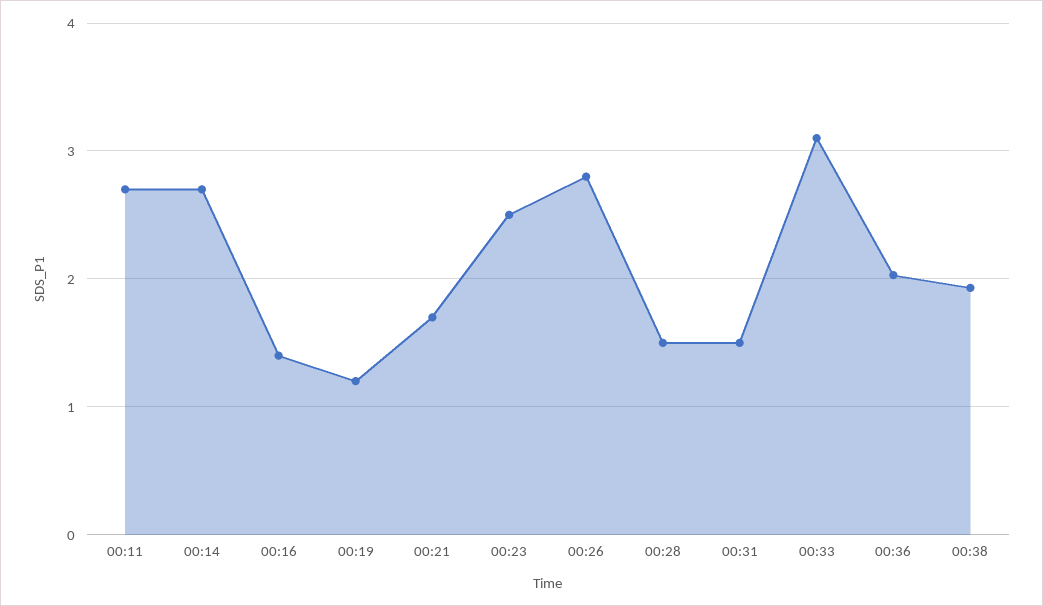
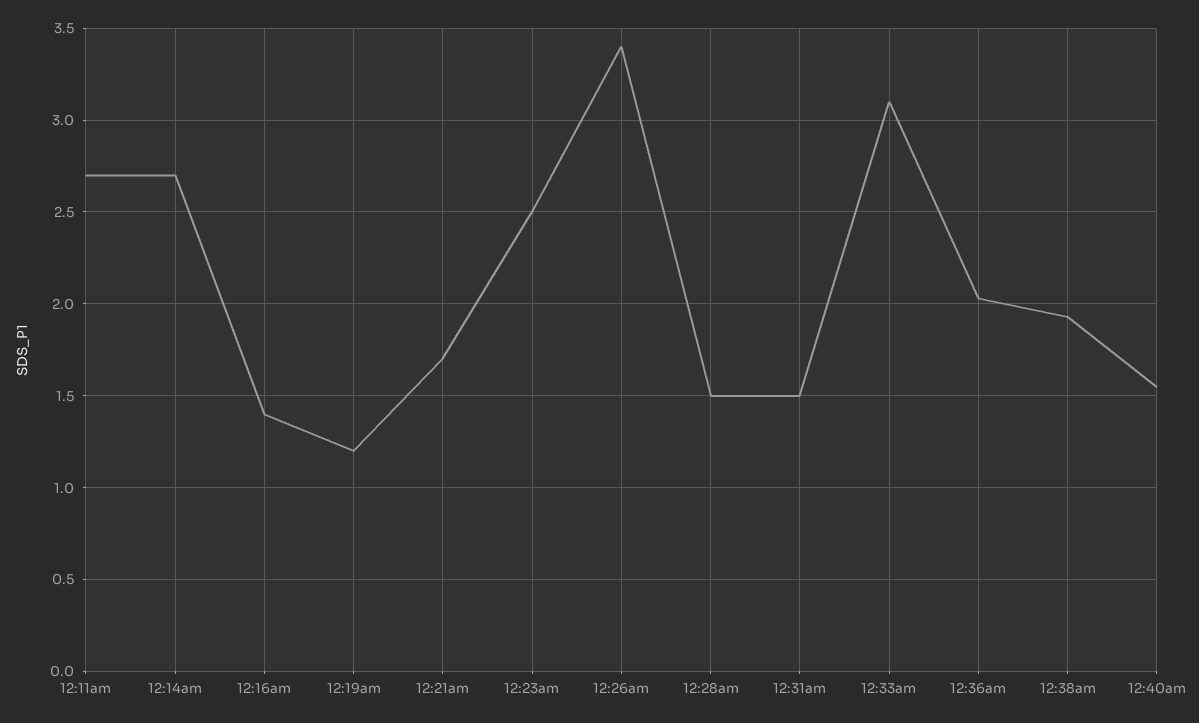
00:26: 2.8 -> 3.4
12:40am: none -> 1.55

